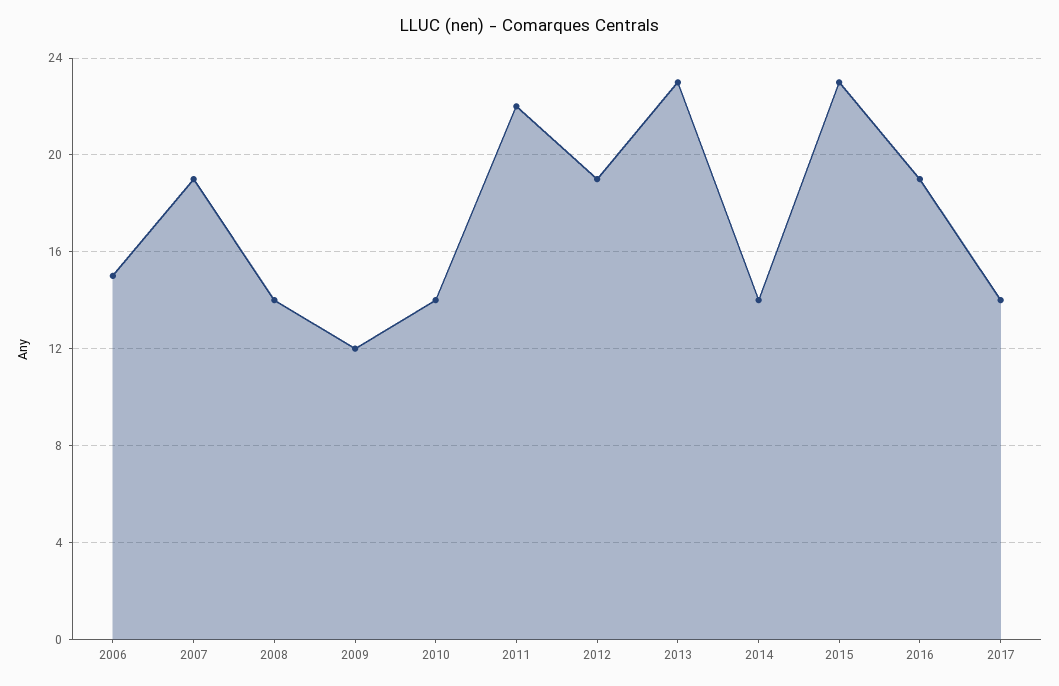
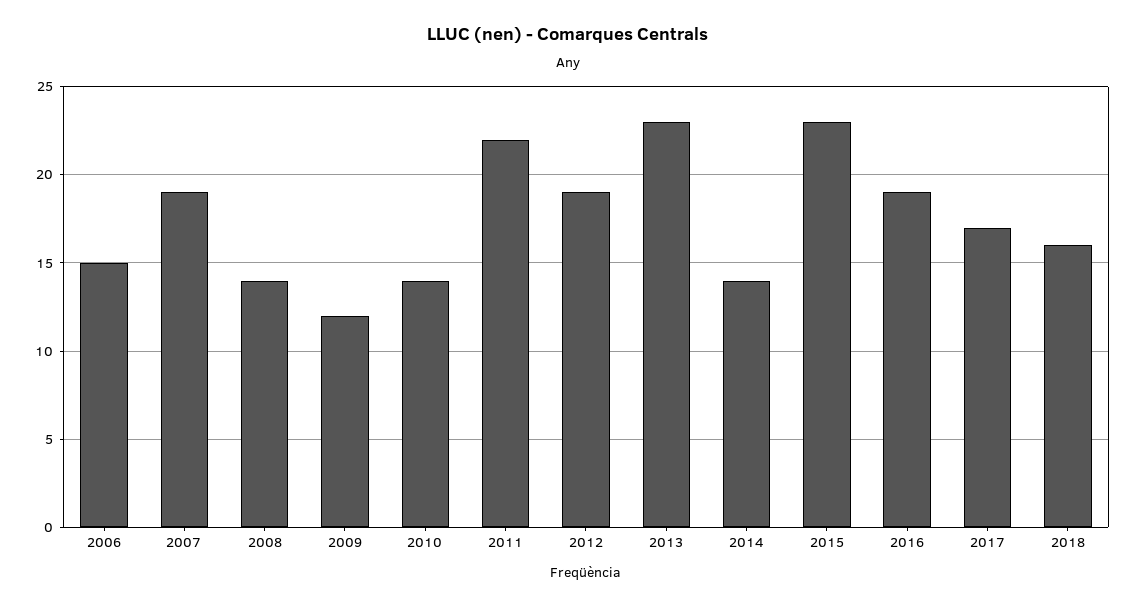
2017: 14 -> 17
2018: none -> 16

